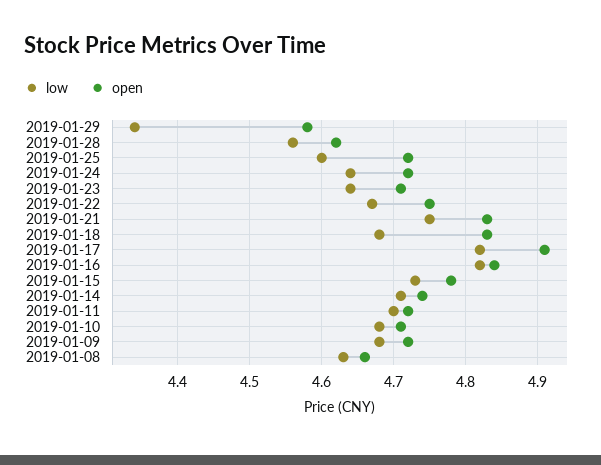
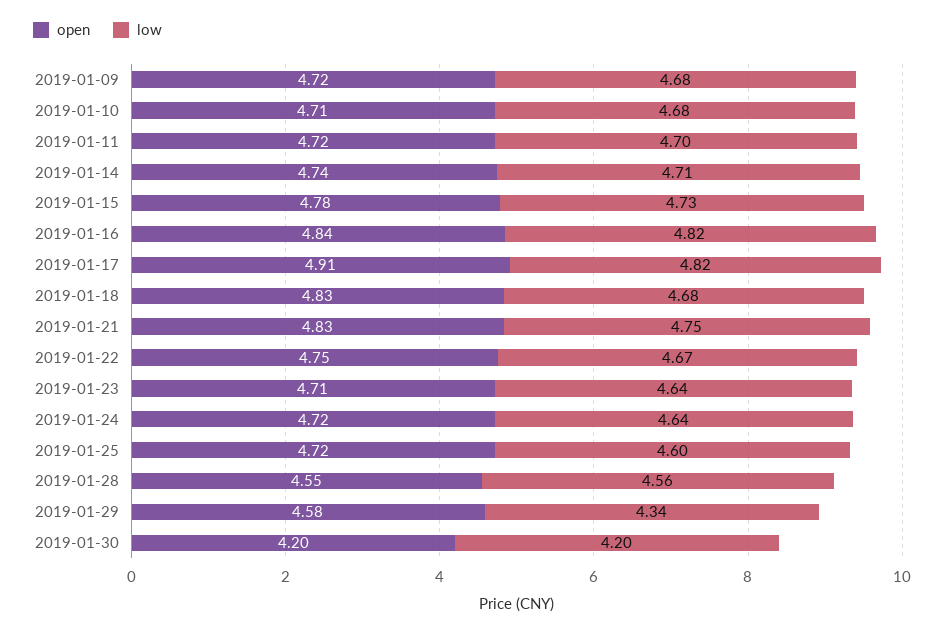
open, 2019-01-28: 4.62 -> 4.55
low, 2019-01-08: 4.63 -> none
open, 2019-01-08: 4.66 -> none
open, 2019-01-30: none -> 4.2
low, 2019-01-30: none -> 4.2

